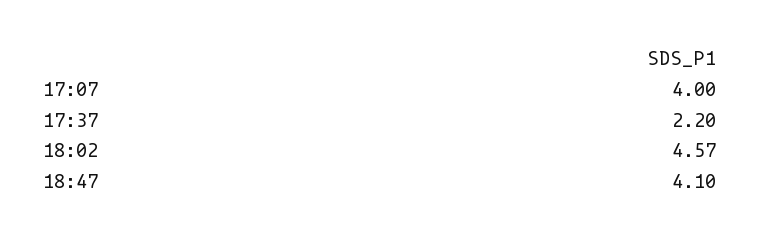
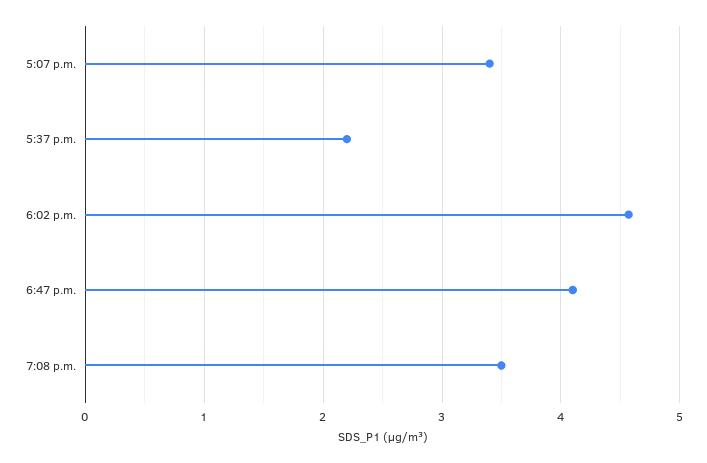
17:07: 4 -> 3.4
7:08 p.m.: none -> 3.5

